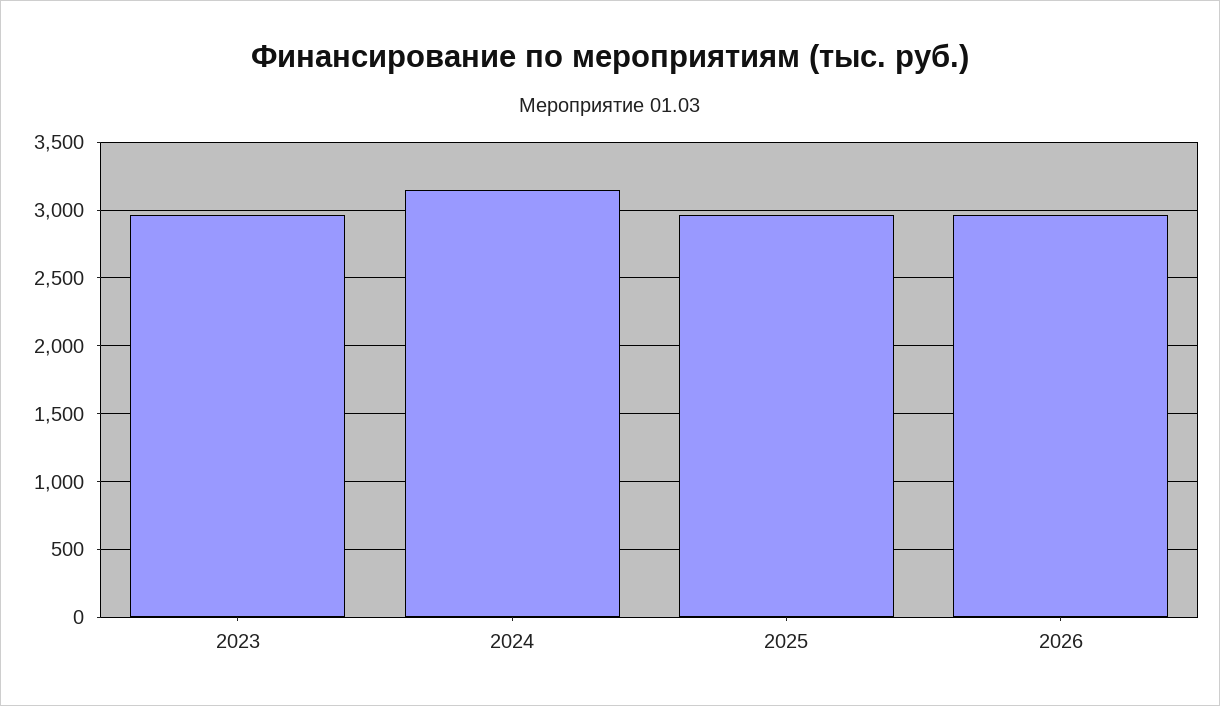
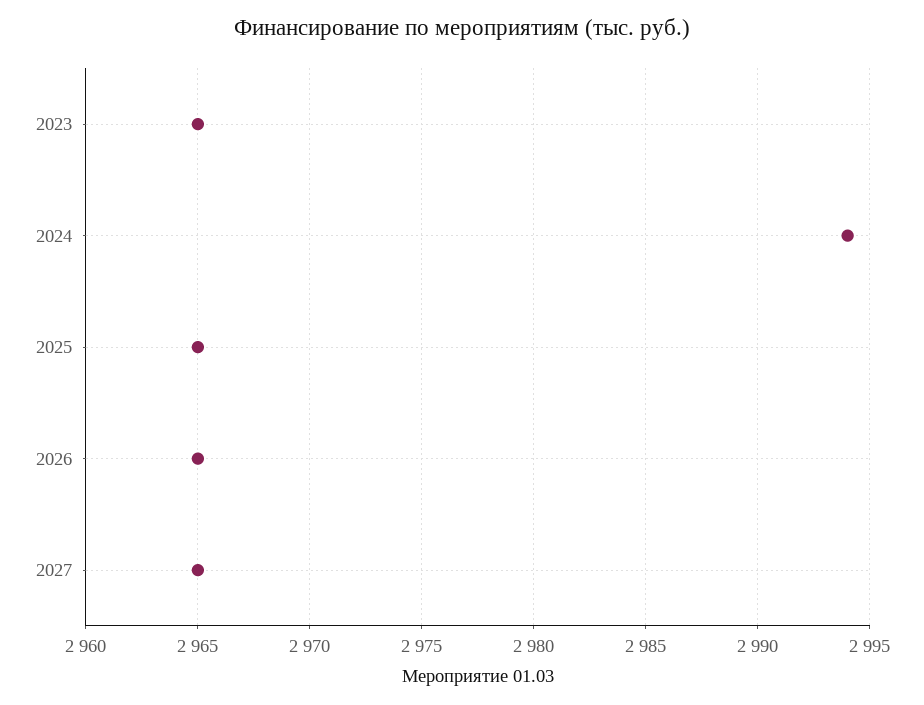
2024: 3150 -> 2994
2027: none -> 2965

